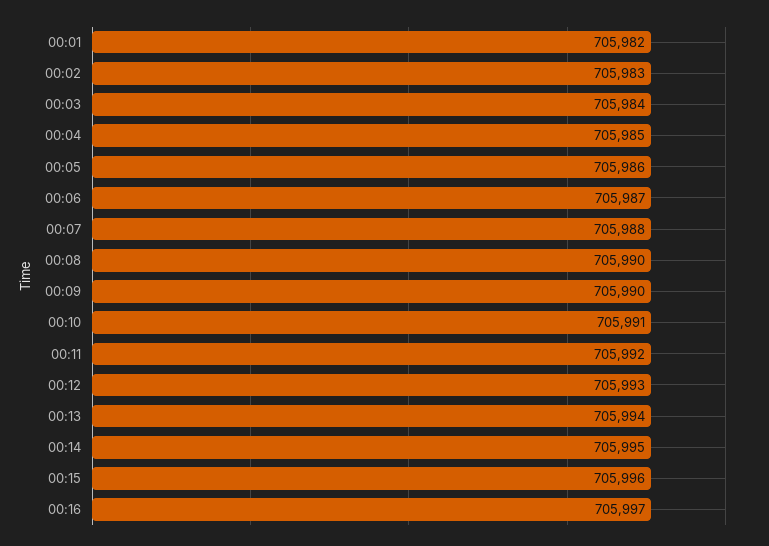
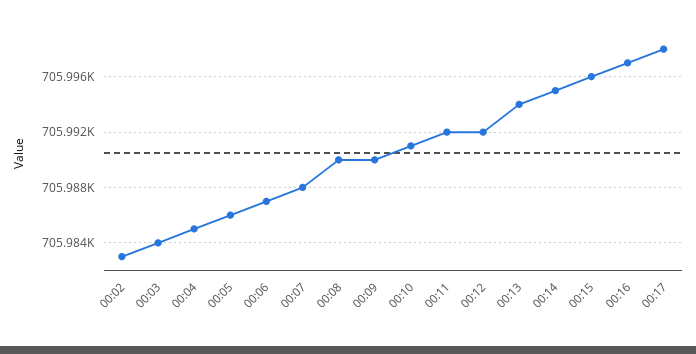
00:01: 705982 -> none
00:12: 705993 -> 705992
00:17: none -> 705998

